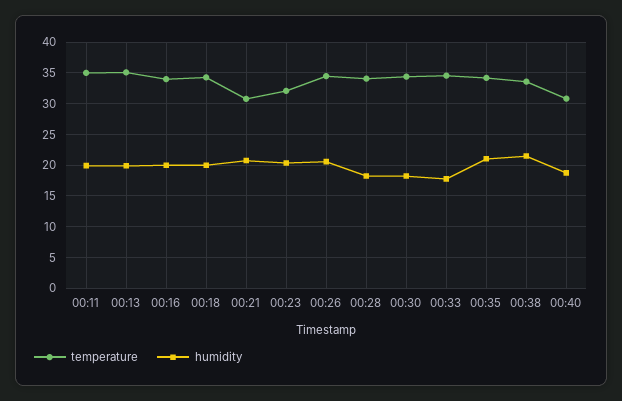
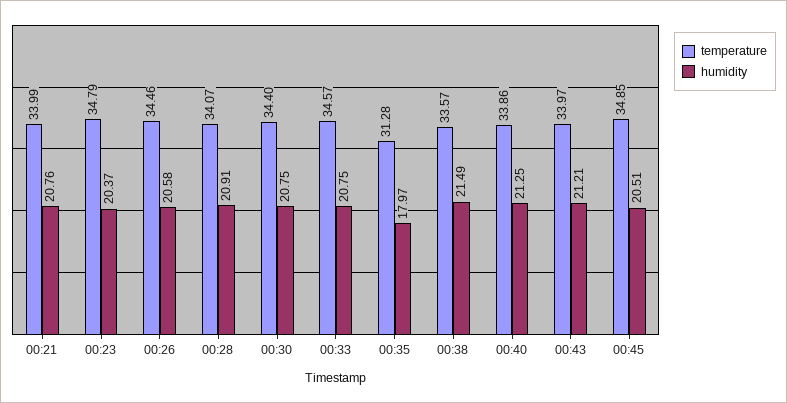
temperature, 00:11: 35 -> none
humidity, 00:11: 20 -> none
temperature, 00:13: 35 -> none
humidity, 00:13: 20 -> none
temperature, 00:16: 34 -> none
humidity, 00:16: 20 -> none
temperature, 00:18: 34 -> none
humidity, 00:18: 20 -> none
temperature, 00:21: 31 -> 33.99
temperature, 00:23: 32 -> 34.79
humidity, 00:28: 18 -> 20.91
humidity, 00:30: 18 -> 20.75
humidity, 00:33: 18 -> 20.75
temperature, 00:35: 34 -> 31.28
humidity, 00:35: 21 -> 17.97
temperature, 00:40: 31 -> 33.86
humidity, 00:40: 19 -> 21.25
temperature, 00:43: none -> 33.97
humidity, 00:43: none -> 21.21
temperature, 00:45: none -> 34.85
humidity, 00:45: none -> 20.51

